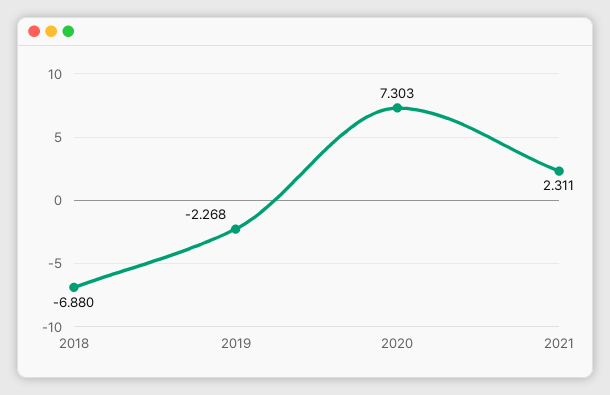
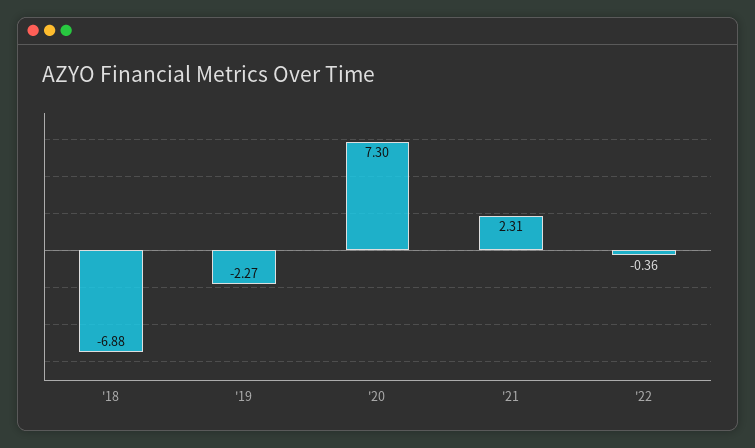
'22: none -> -0.36

